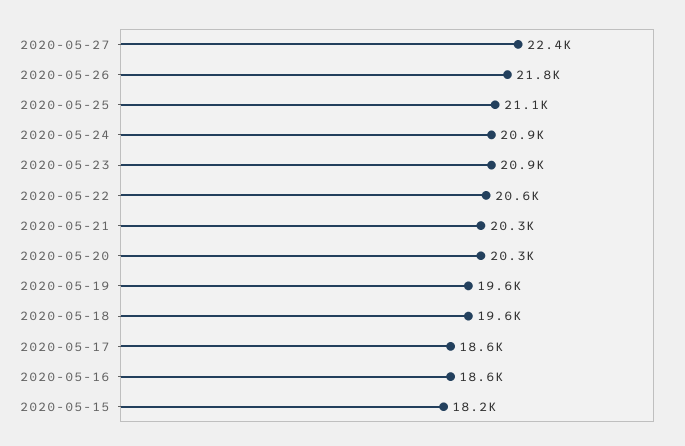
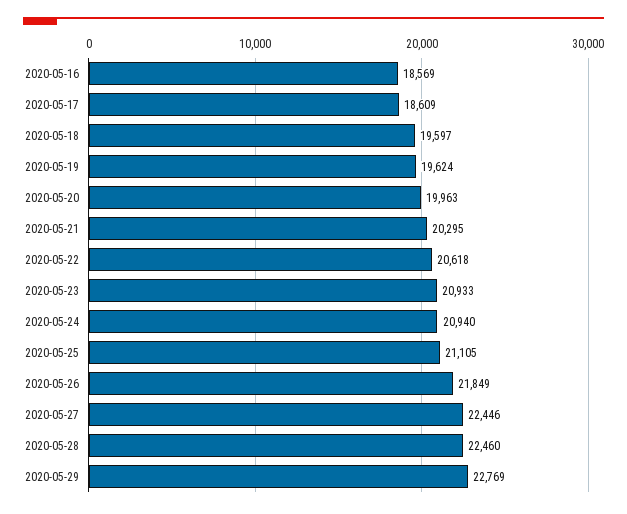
2020-05-20: 20300 -> 19963
2020-05-15: 18200 -> none
2020-05-28: none -> 22460
2020-05-29: none -> 22769

